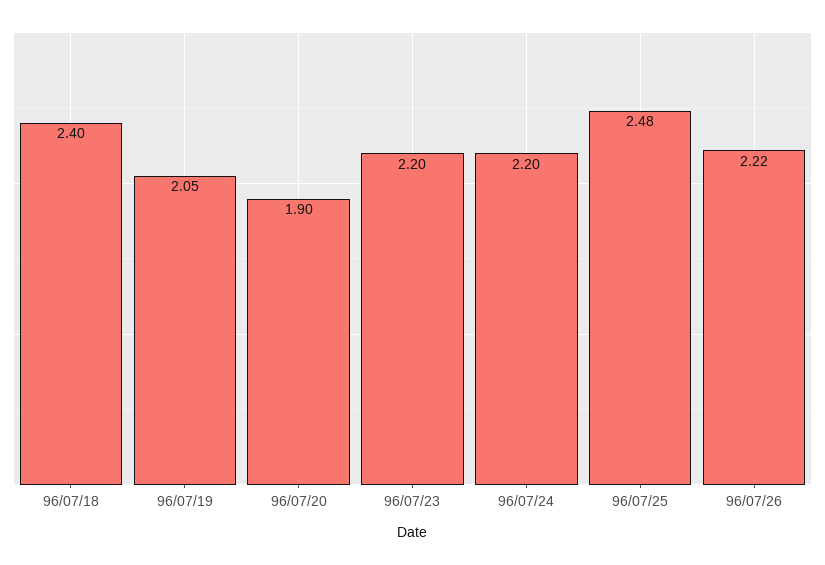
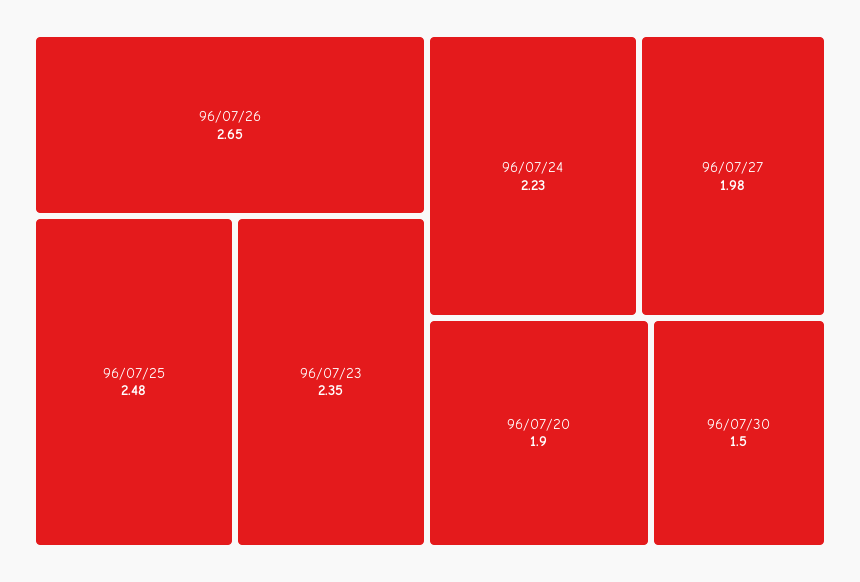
96/07/18: 2.4 -> none
96/07/19: 2.05 -> none
96/07/23: 2.2 -> 2.35
96/07/24: 2.2 -> 2.23
96/07/26: 2.22 -> 2.65
96/07/27: none -> 1.98
96/07/30: none -> 1.5

